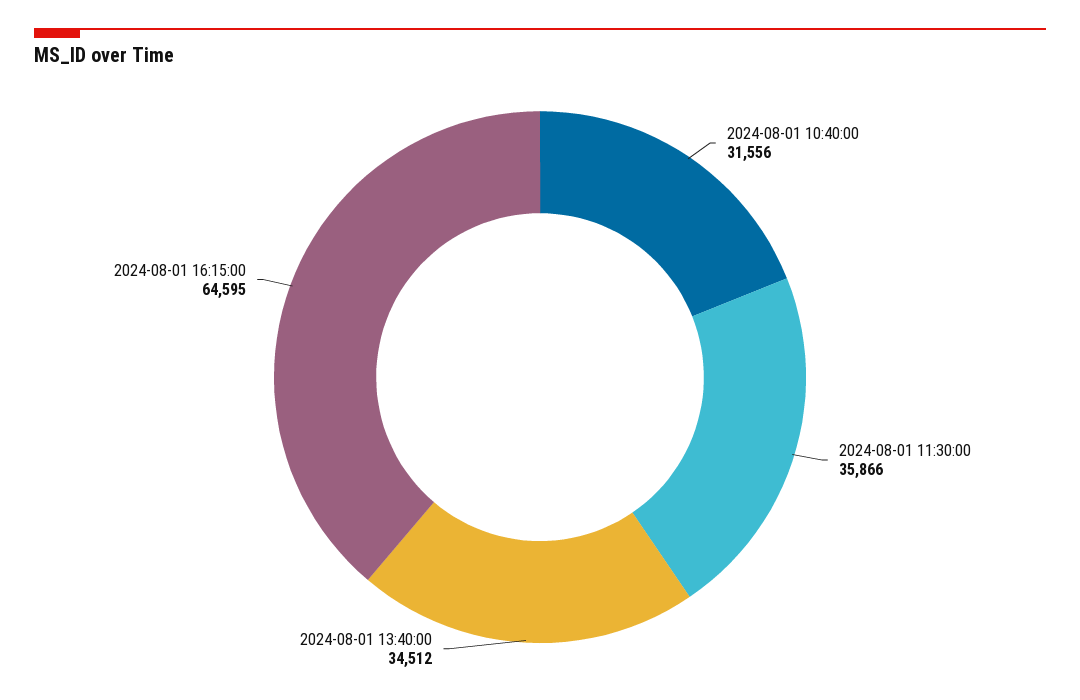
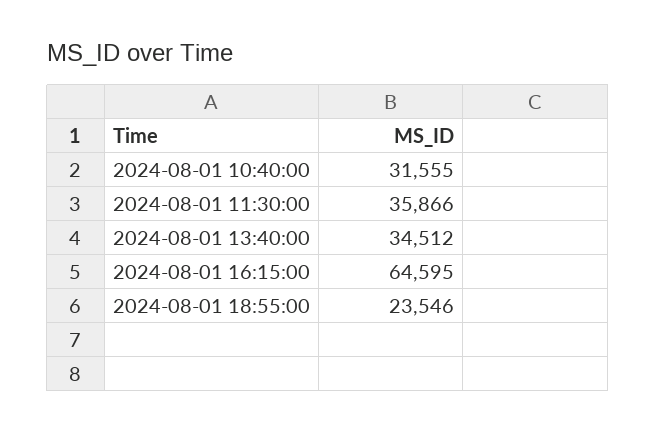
2024-08-01 10:40:00: 31556 -> 31555
2024-08-01 18:55:00: none -> 23546

